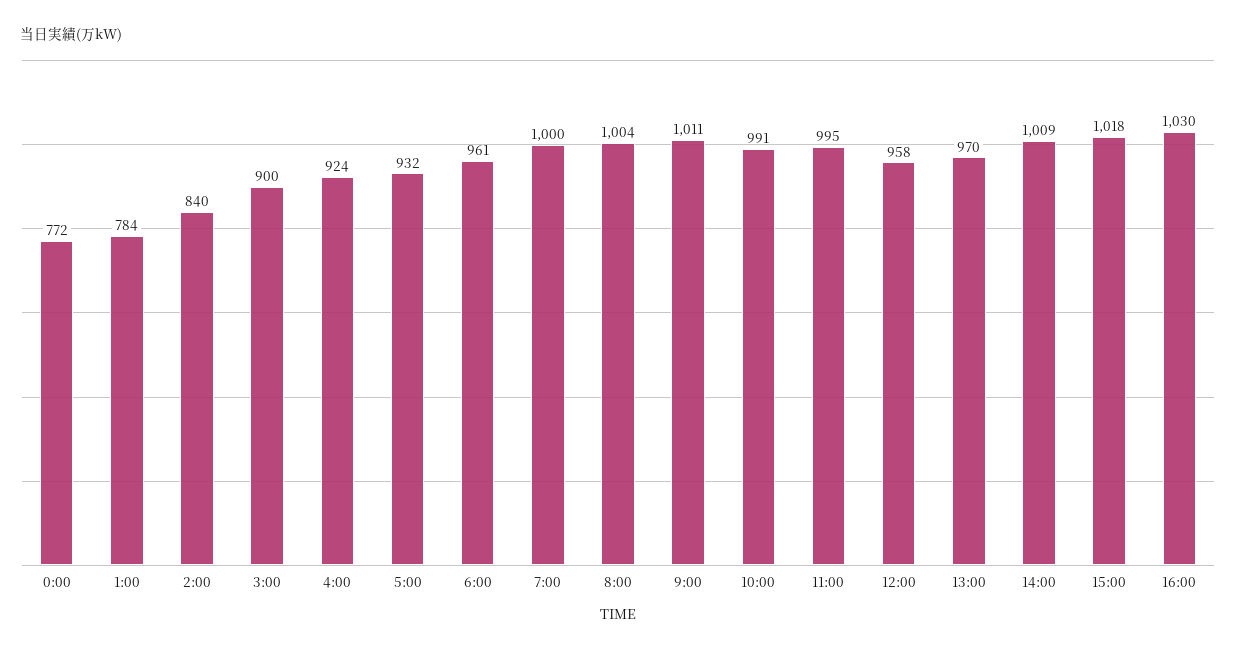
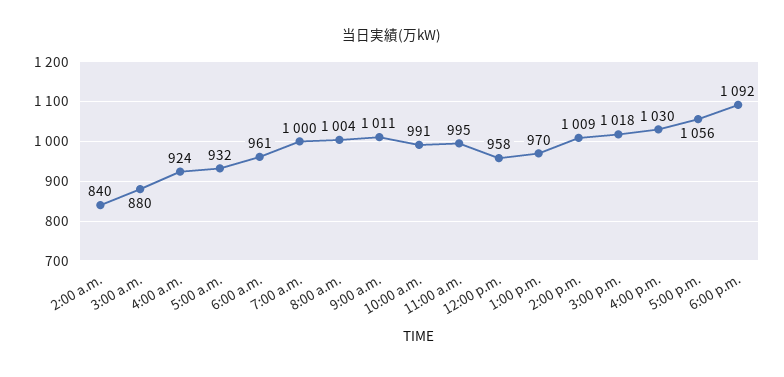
0:00: 772 -> none
1:00: 784 -> none
3:00: 900 -> 880
5:00 p.m.: none -> 1056
6:00 p.m.: none -> 1092

